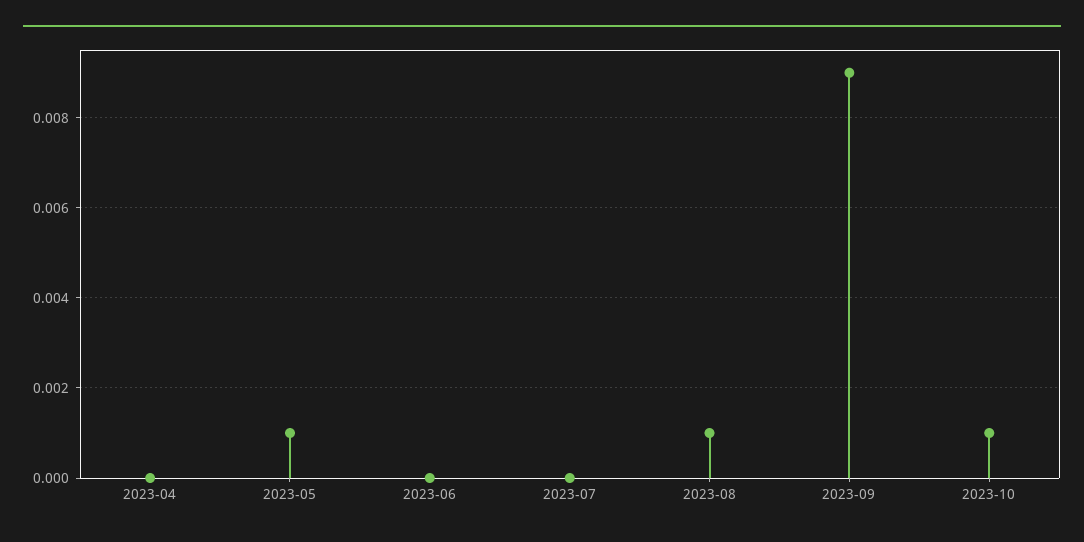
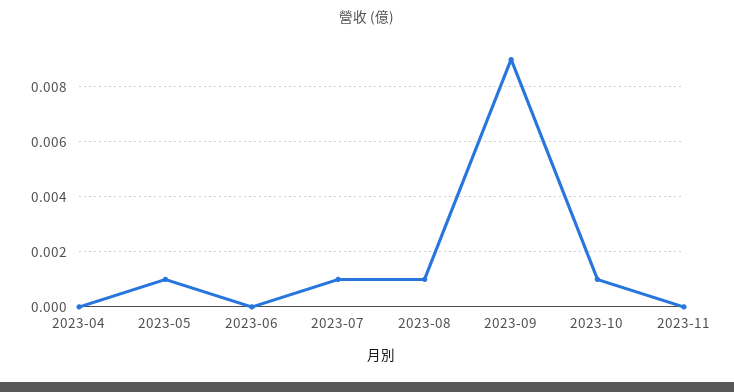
2023-07: 0 -> 0.001
2023-11: none -> 0

